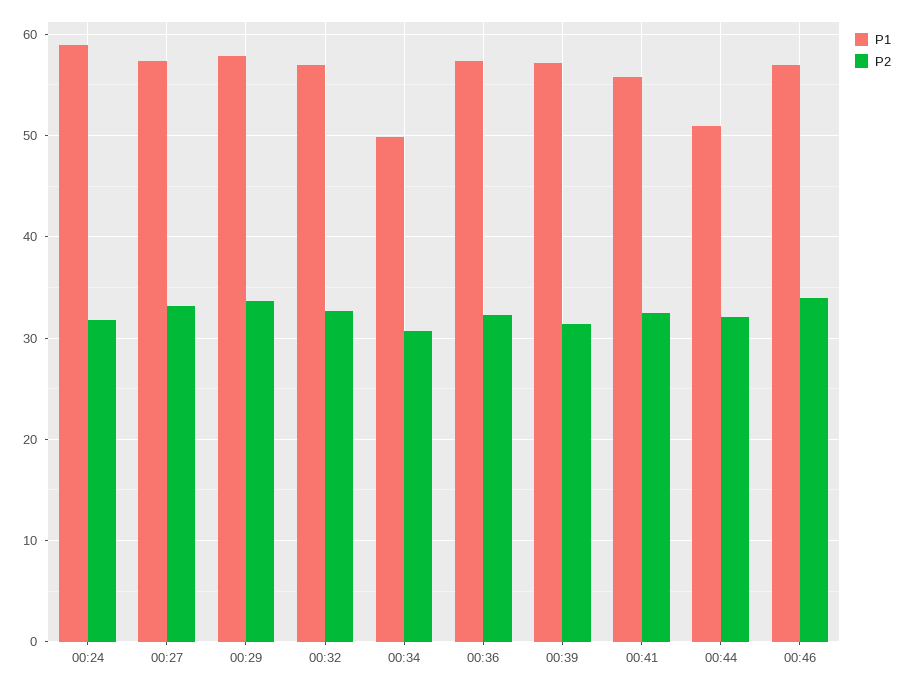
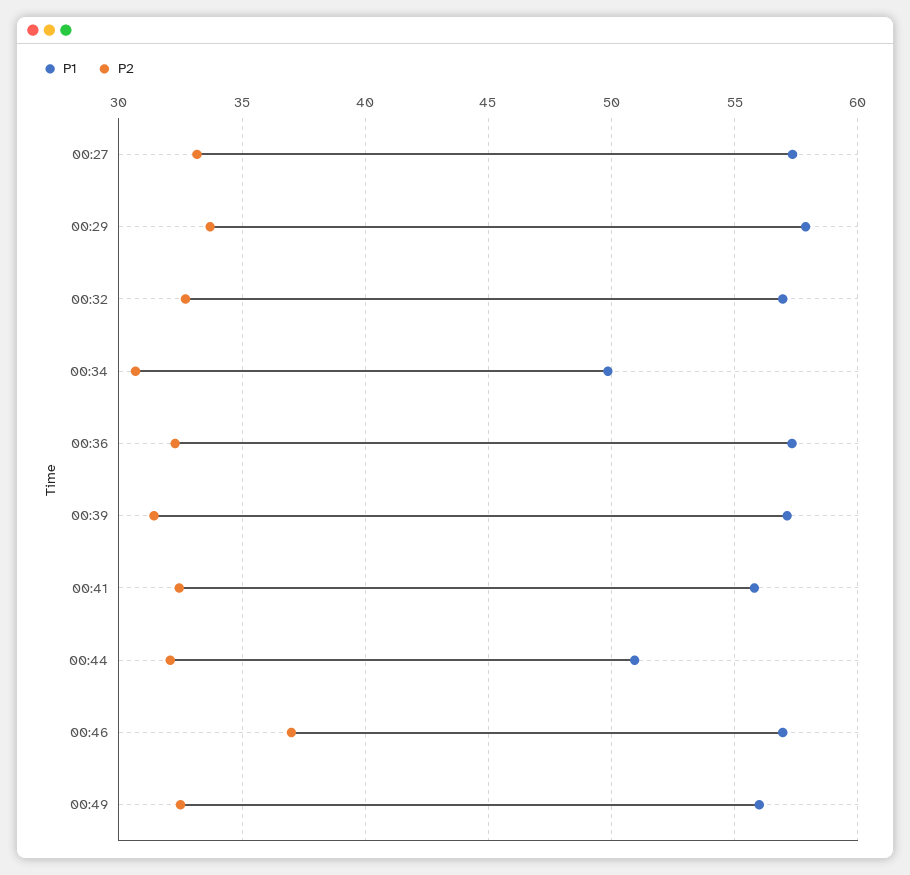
P1, 00:24: 59 -> none
P2, 00:24: 32 -> none
P2, 00:46: 34 -> 37
P1, 00:49: none -> 56
P2, 00:49: none -> 32.5

